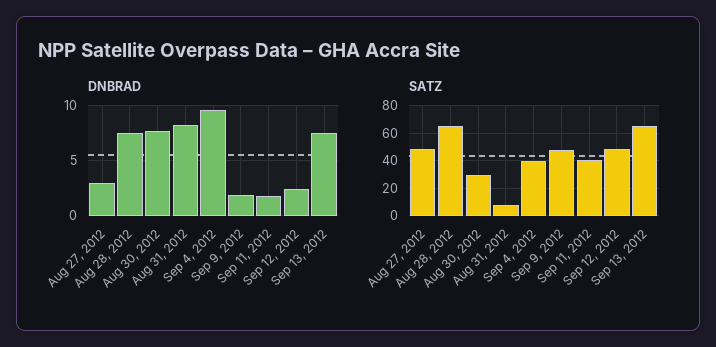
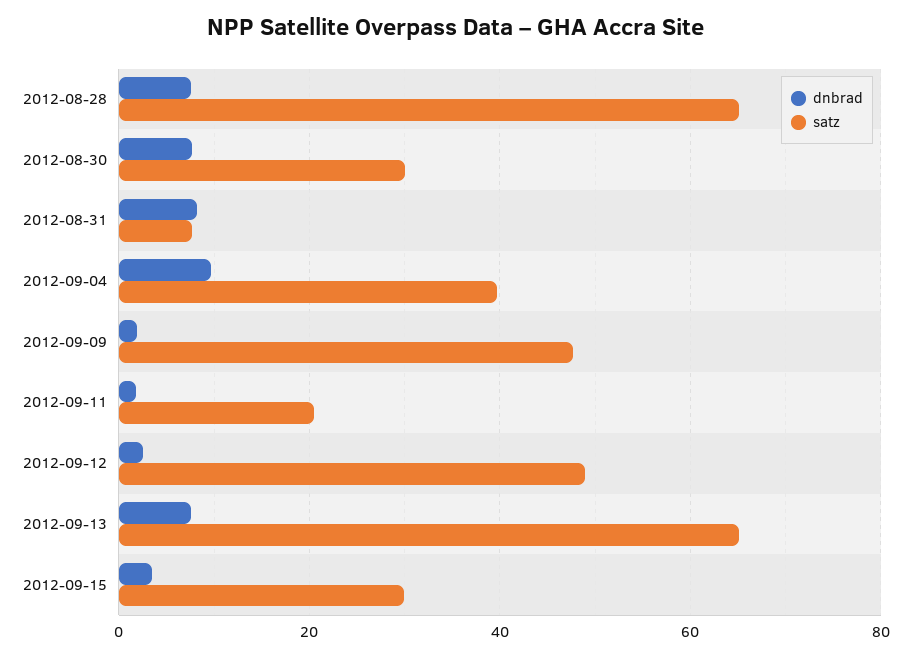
DNBRAD, Aug 27, 2012: 3 -> none
SATZ, Aug 27, 2012: 50 -> none
SATZ, Sep 11, 2012: 40 -> 20
DNBRAD, 2012-09-15: none -> 4
SATZ, 2012-09-15: none -> 30

